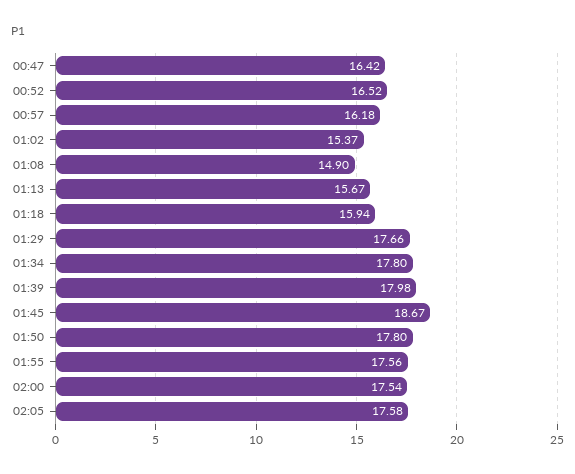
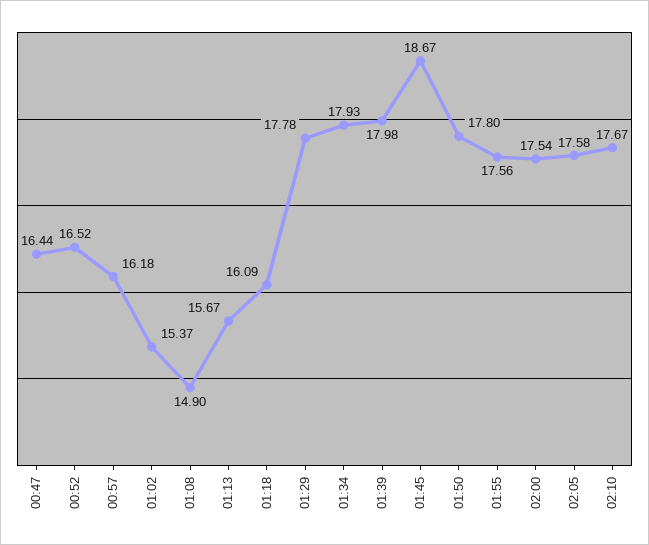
00:47: 16.42 -> 16.44
01:18: 15.94 -> 16.09
01:29: 17.66 -> 17.78
01:34: 17.8 -> 17.93
02:10: none -> 17.67

